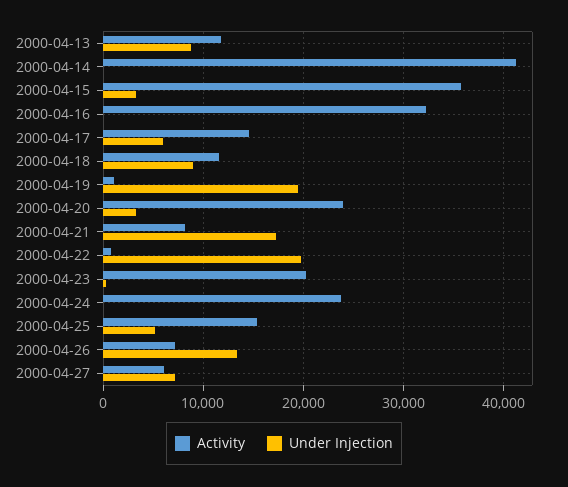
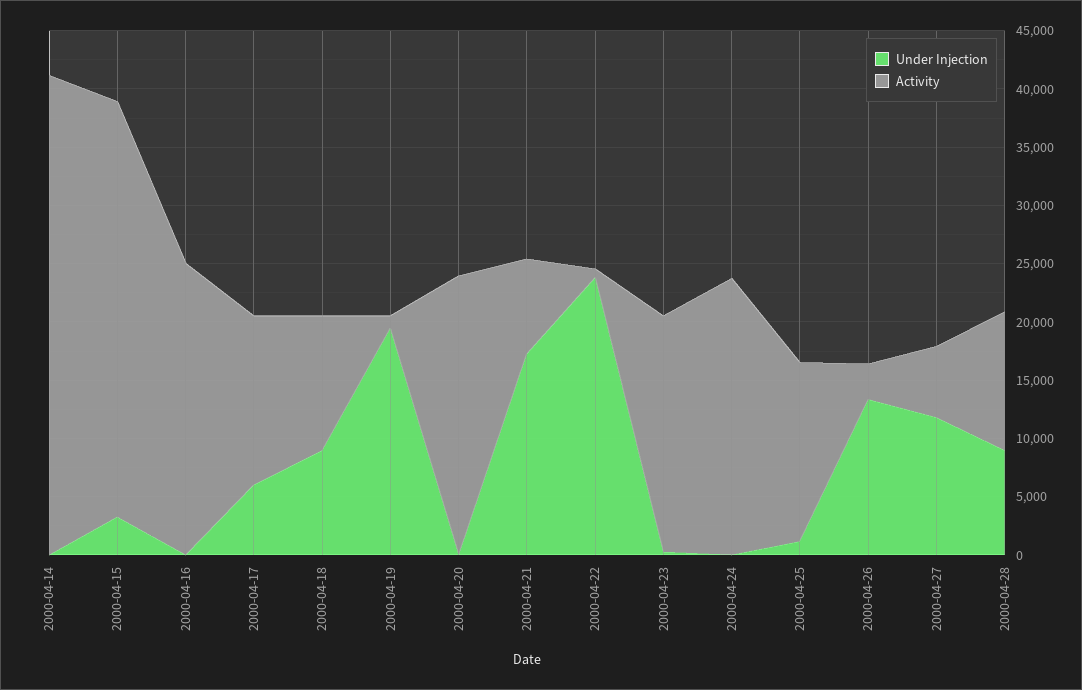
Activity, 2000-04-13: 12000 -> none
Under Injection, 2000-04-13: 9000 -> none
Activity, 2000-04-16: 32000 -> 25000
Under Injection, 2000-04-20: 3000 -> 0
Under Injection, 2000-04-22: 20000 -> 24000
Under Injection, 2000-04-25: 5000 -> 1000
Activity, 2000-04-26: 7000 -> 3000
Under Injection, 2000-04-27: 7000 -> 12000
Under Injection, 2000-04-28: none -> 9000
Activity, 2000-04-28: none -> 12000

